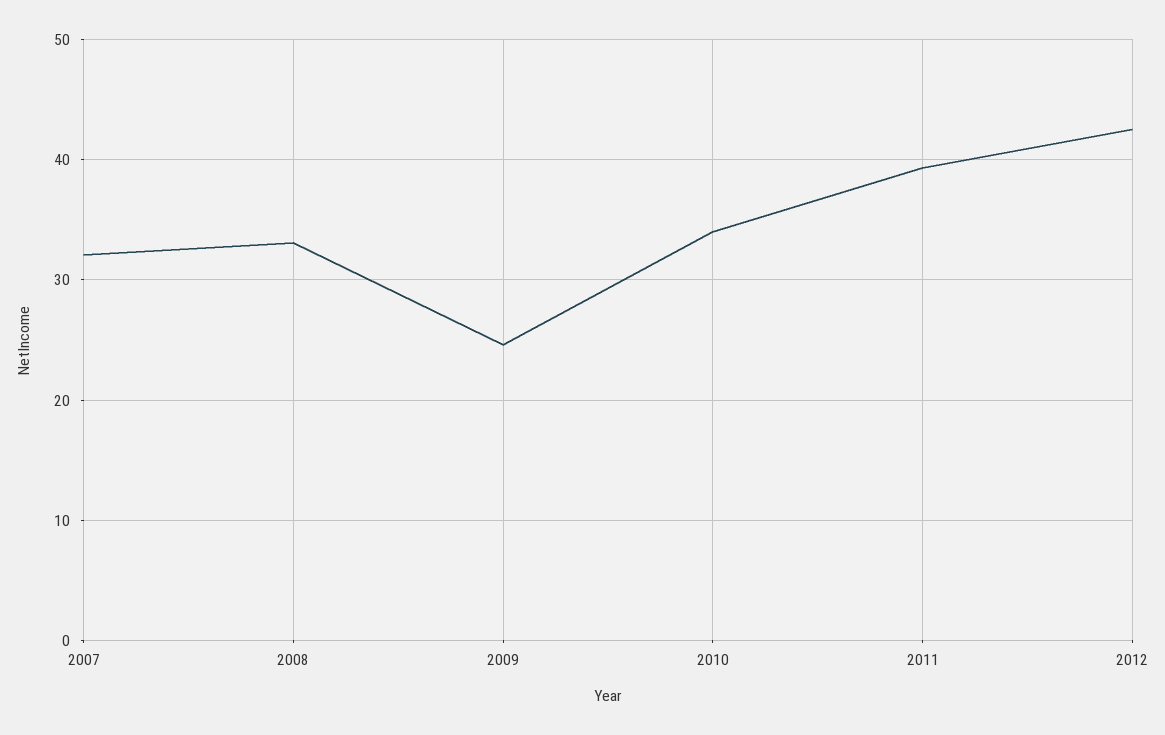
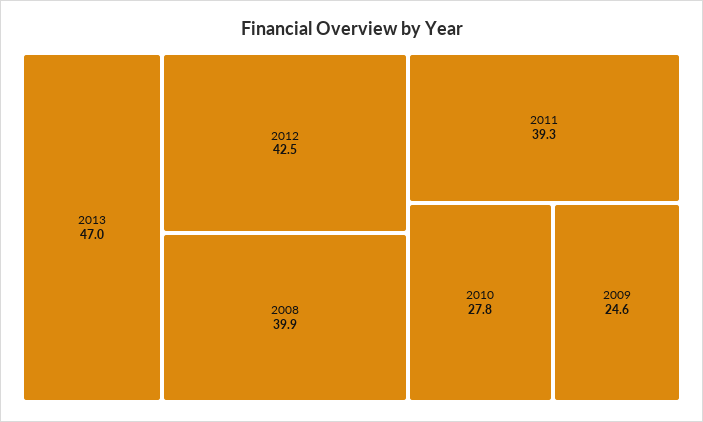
2007: 32 -> none
2008: 33 -> 39.9
2010: 34 -> 27.8
2013: none -> 47

